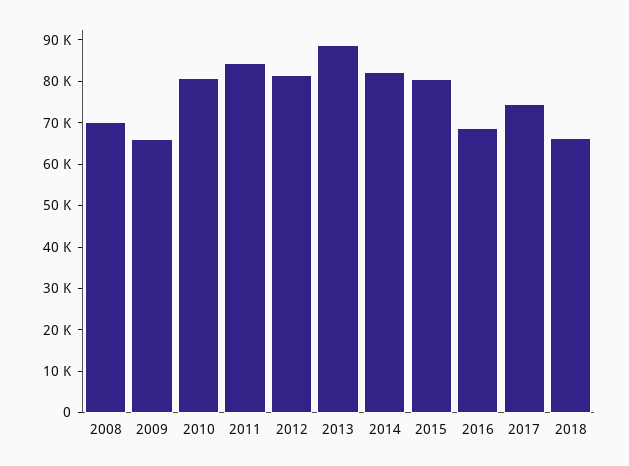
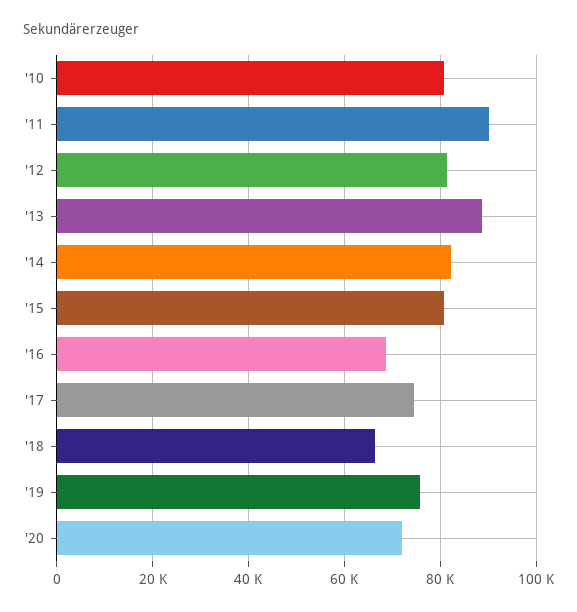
2008: 70000 -> none
2009: 66000 -> none
2011: 84000 -> 90000
'19: none -> 76000
'20: none -> 72000

